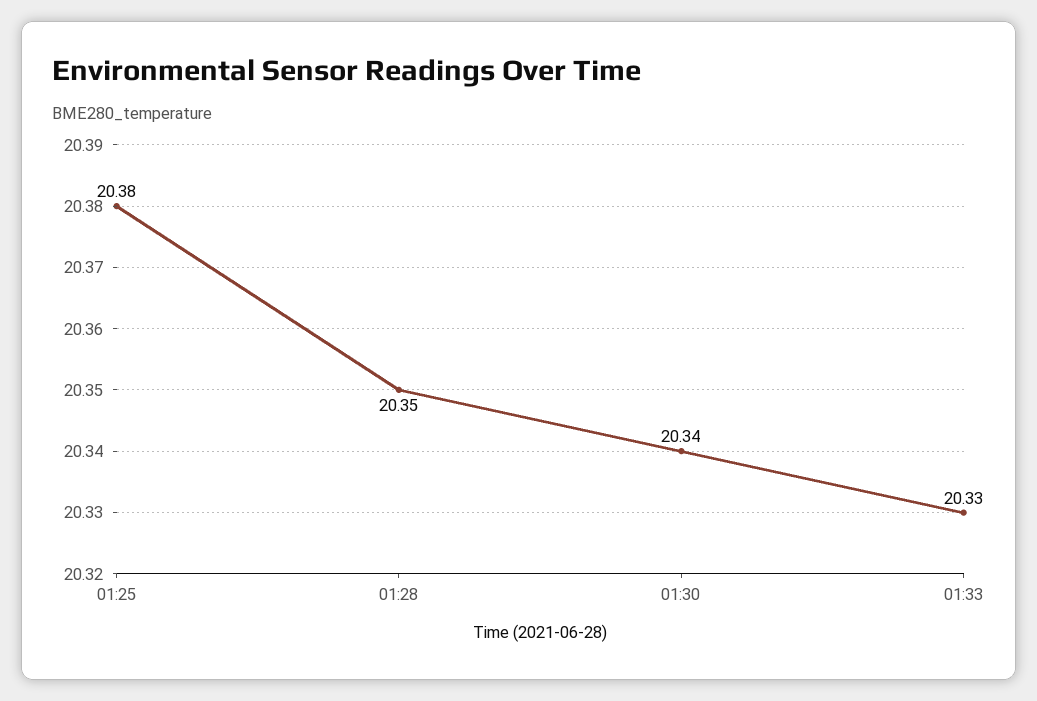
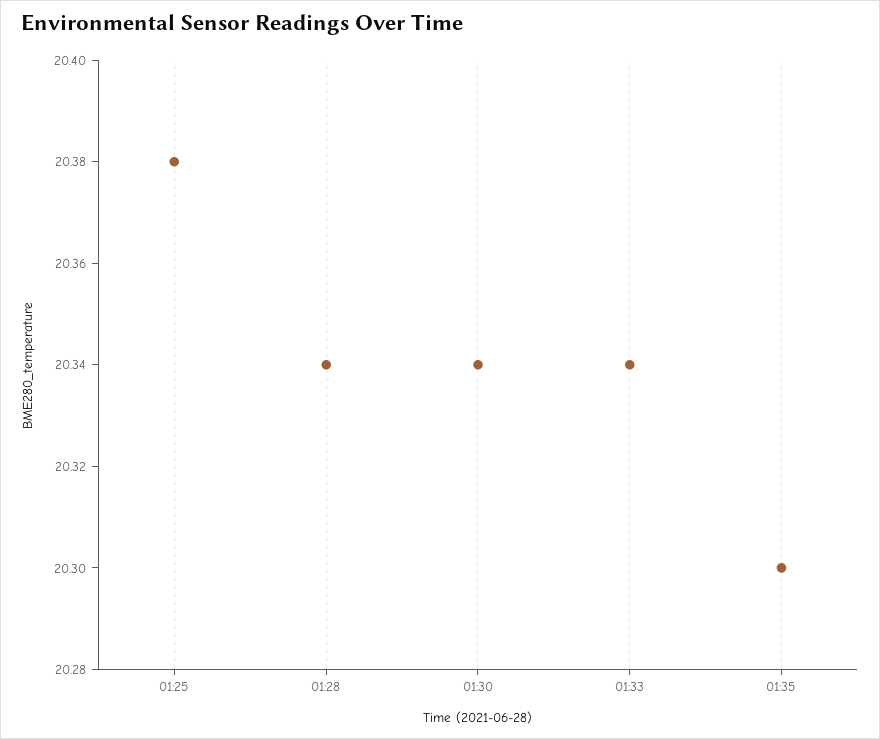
01:28: 20.35 -> 20.34
01:33: 20.33 -> 20.34
01:35: none -> 20.3

